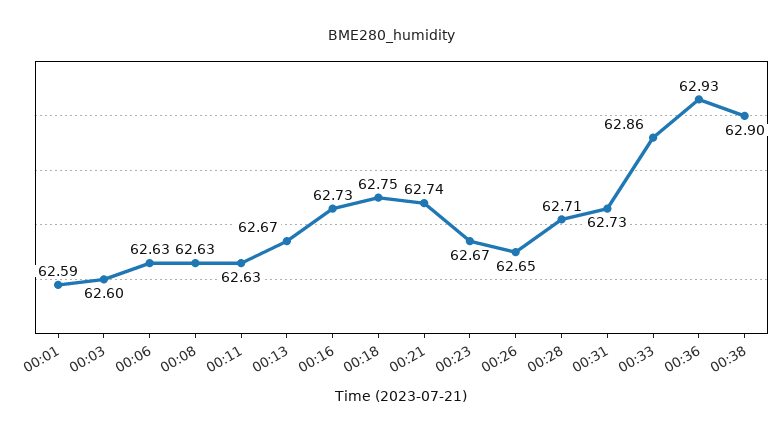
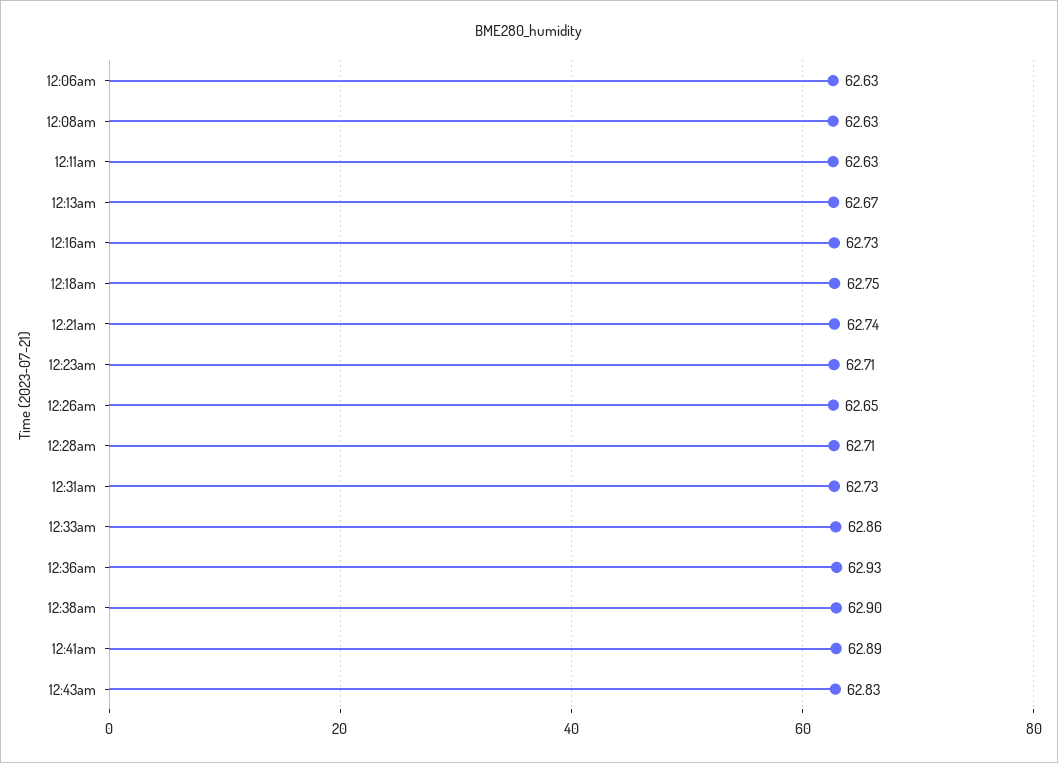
00:01: 62.59 -> none
00:03: 62.6 -> none
00:23: 62.67 -> 62.71
12:41am: none -> 62.89
12:43am: none -> 62.83

